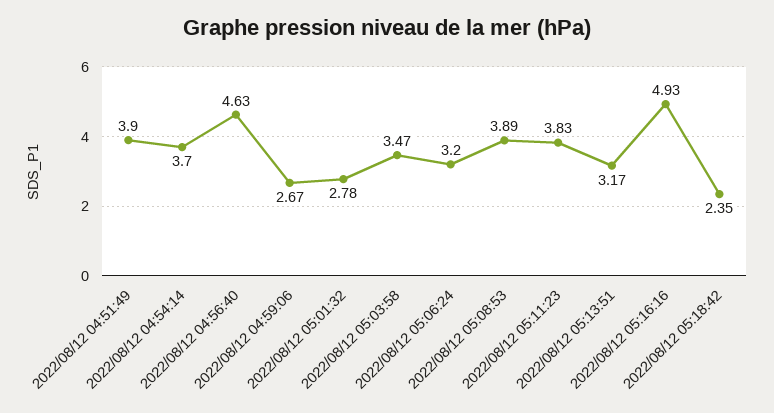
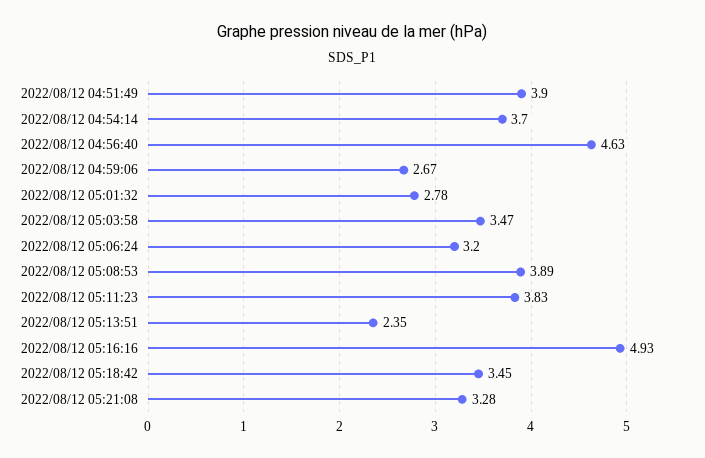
2022/08/12 05:13:51: 3.17 -> 2.35
2022/08/12 05:18:42: 2.35 -> 3.45
2022/08/12 05:21:08: none -> 3.28

